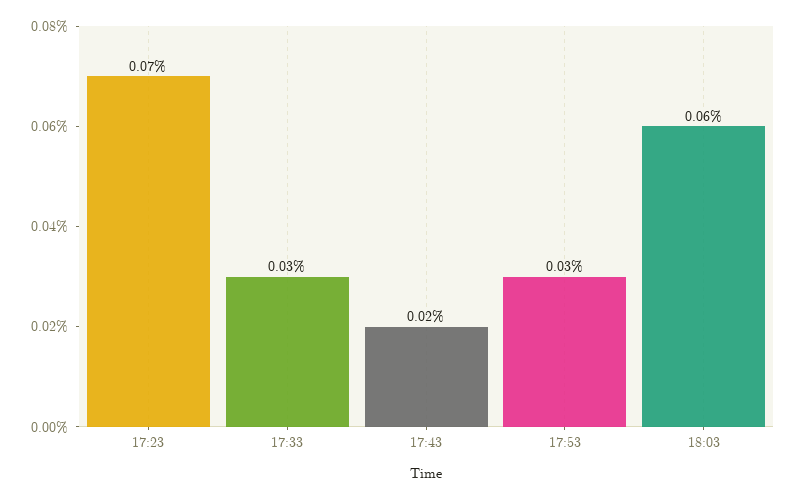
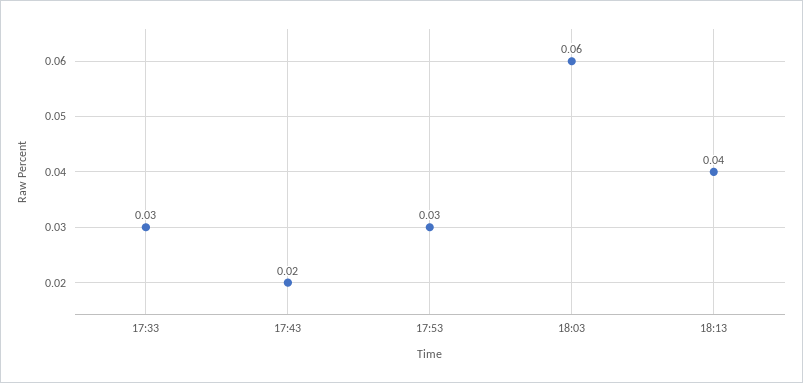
17:23: 0.07 -> none
18:13: none -> 0.04

